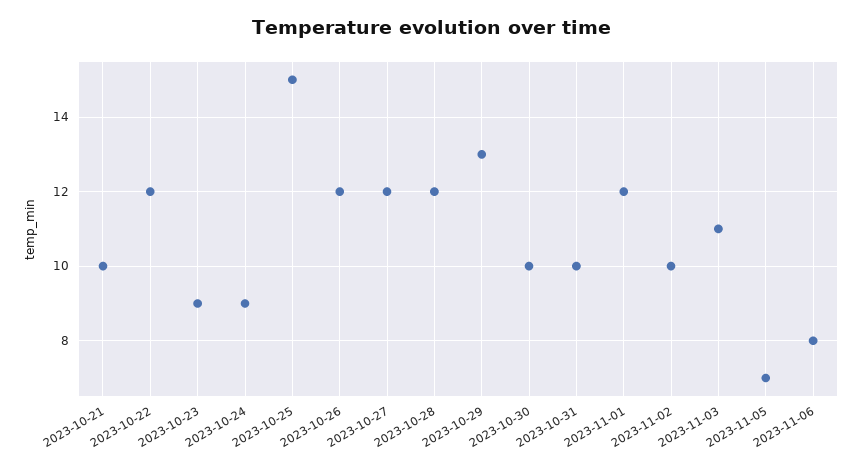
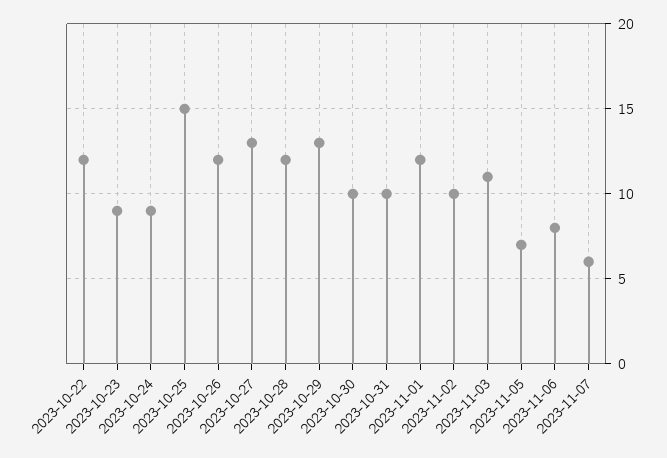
2023-10-21: 10 -> none
2023-10-27: 12 -> 13
2023-11-07: none -> 6

